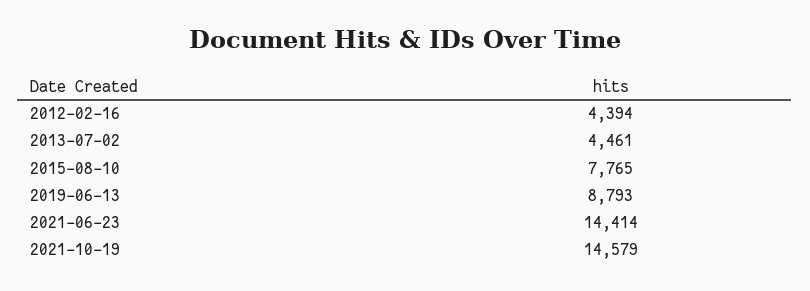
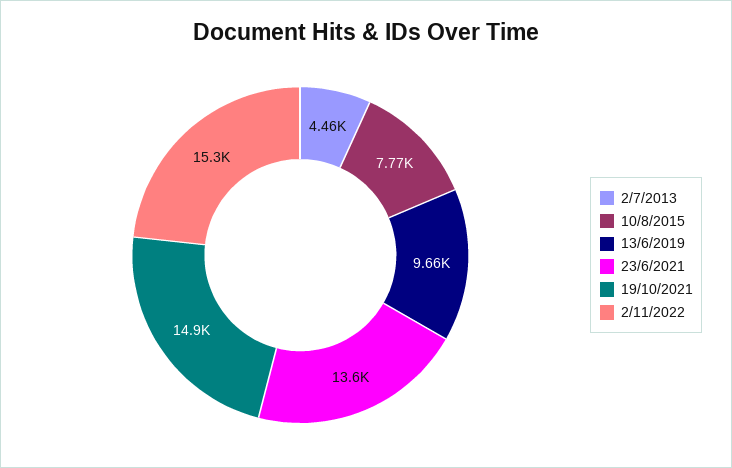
2012-02-16: 4394 -> none
2019-06-13: 8793 -> 9660
2021-06-23: 14414 -> 13600
2021-10-19: 14579 -> 14900
2/11/2022: none -> 15300

